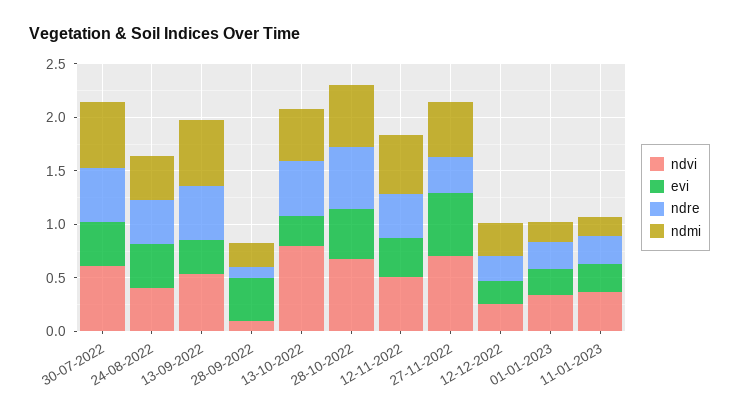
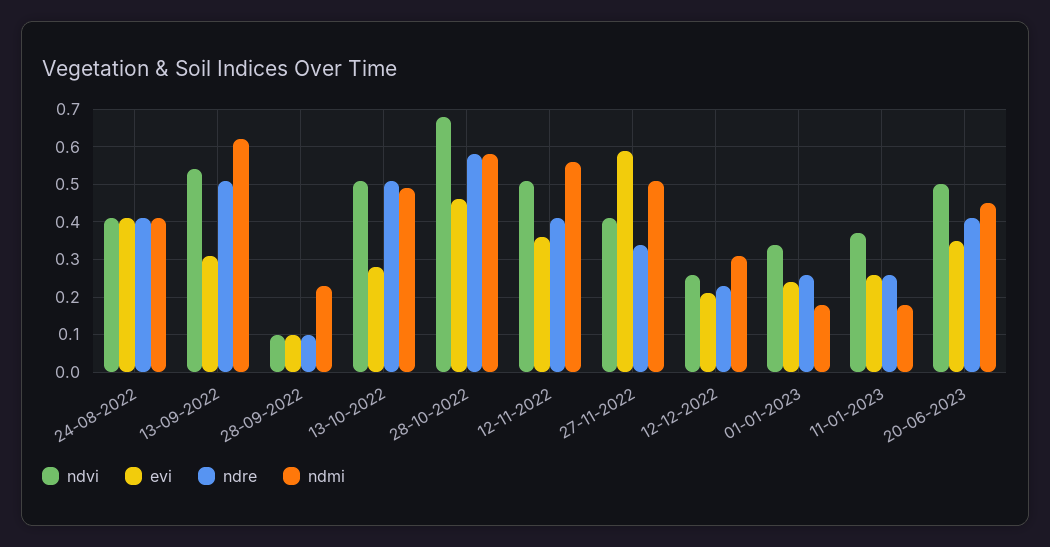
ndvi, 30-07-2022: 0.6 -> none
evi, 30-07-2022: 0.4 -> none
ndre, 30-07-2022: 0.5 -> none
ndmi, 30-07-2022: 0.6 -> none
evi, 28-09-2022: 0.4 -> 0.1
ndvi, 13-10-2022: 0.8 -> 0.5
ndvi, 27-11-2022: 0.7 -> 0.4
ndvi, 20-06-2023: none -> 0.5
evi, 20-06-2023: none -> 0.35
ndre, 20-06-2023: none -> 0.4
ndmi, 20-06-2023: none -> 0.45

